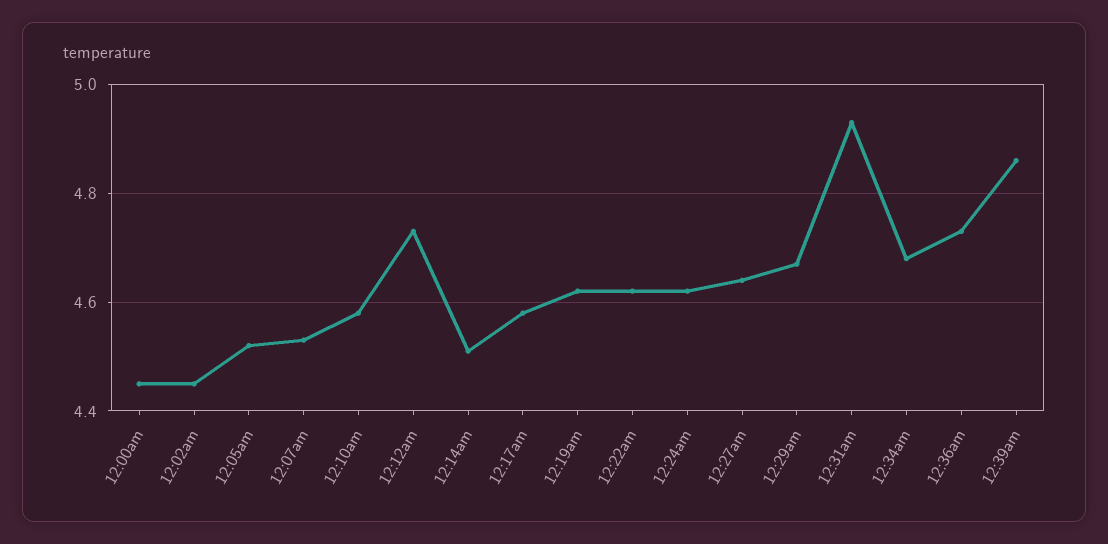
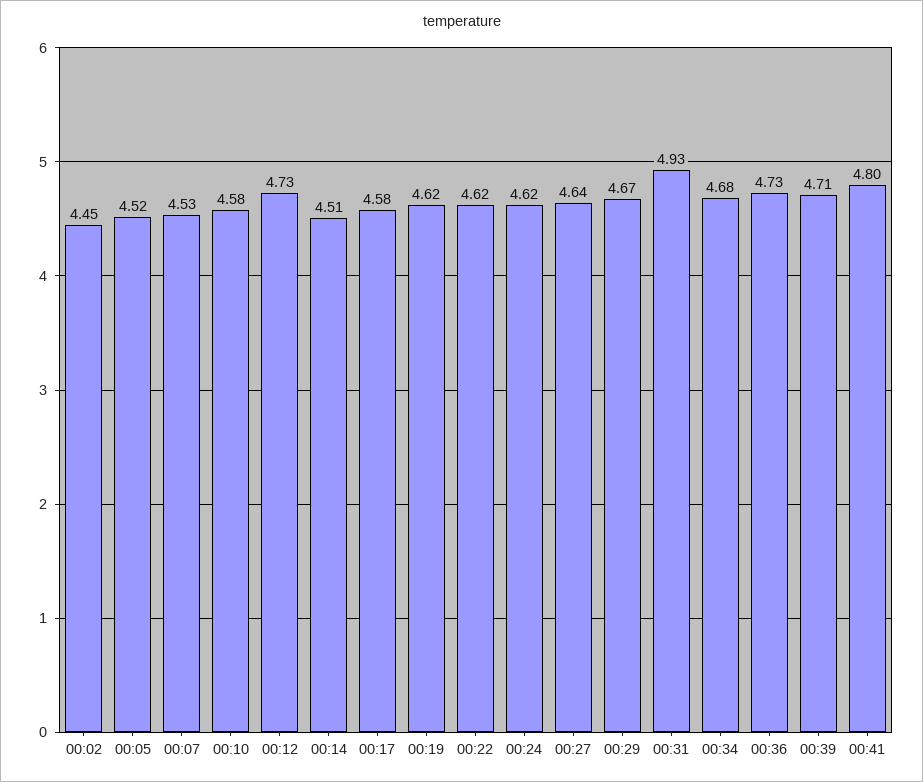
12:00am: 4.45 -> none
12:39am: 4.85 -> 4.71
00:41: none -> 4.8

